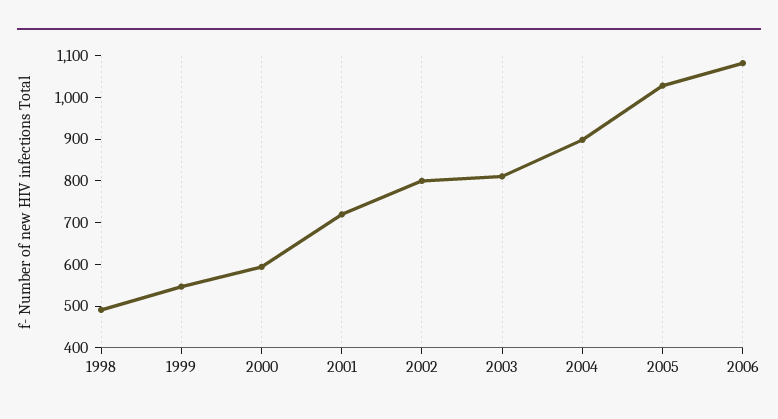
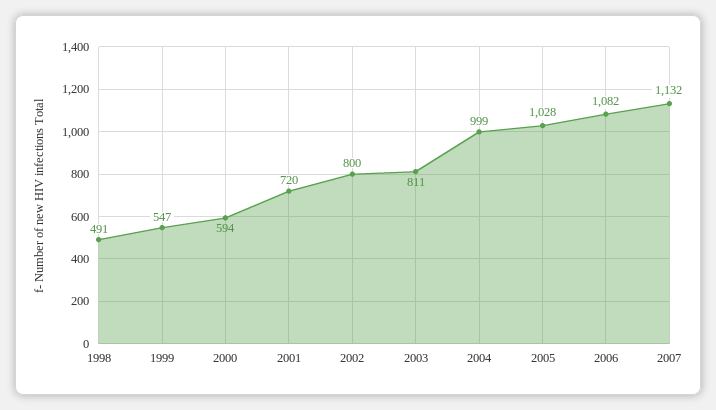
2004: 900 -> 999
2007: none -> 1132

